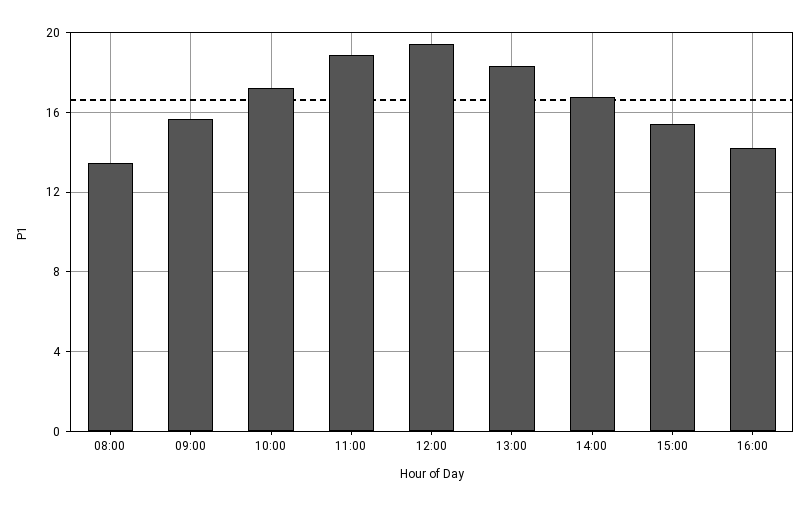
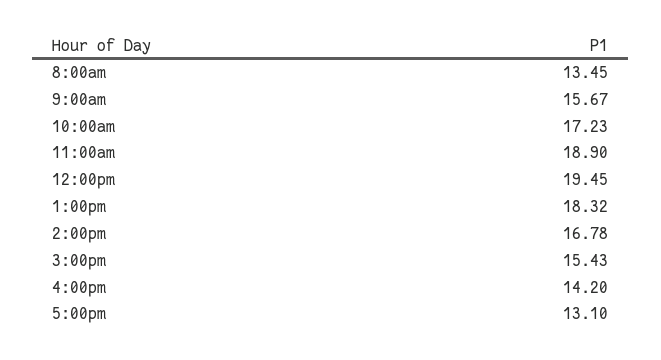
5:00pm: none -> 13.1

